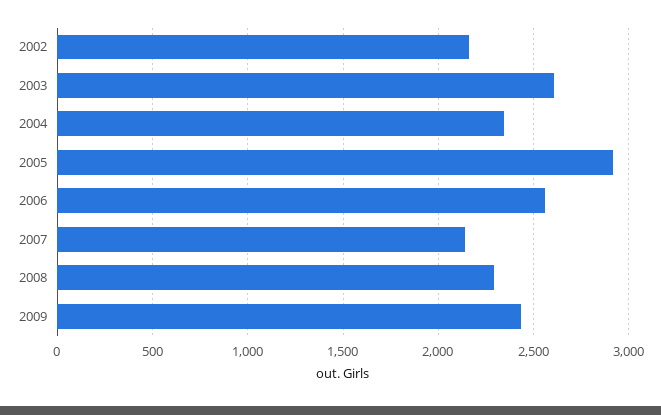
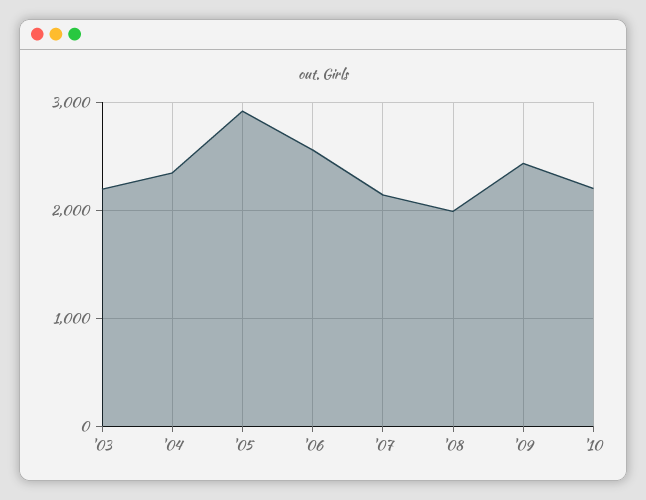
2002: 2150 -> none
2003: 2600 -> 2200
2008: 2300 -> 2000
'10: none -> 2200

